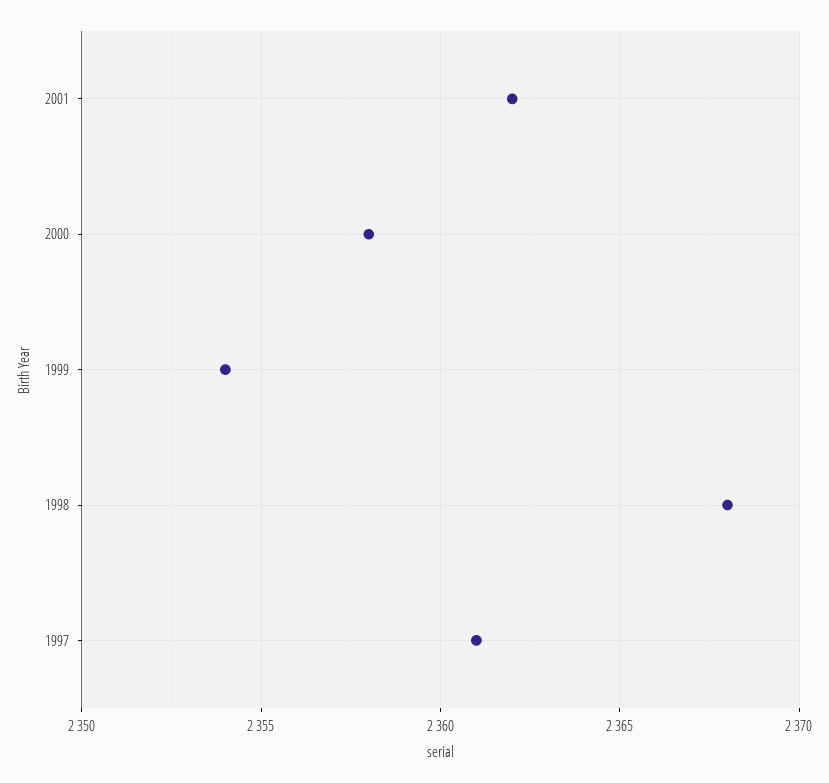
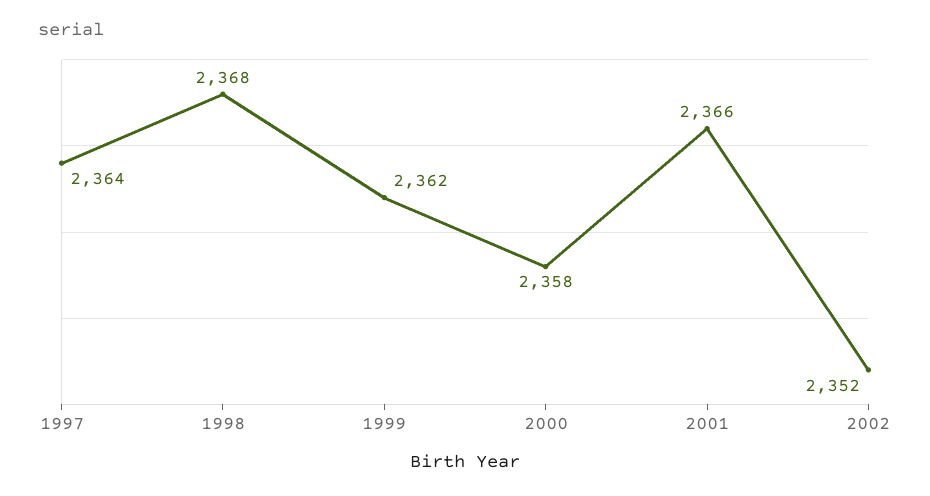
2001: 2362 -> 2366
1999: 2354 -> 2362
1997: 2361 -> 2364
2002: none -> 2352

